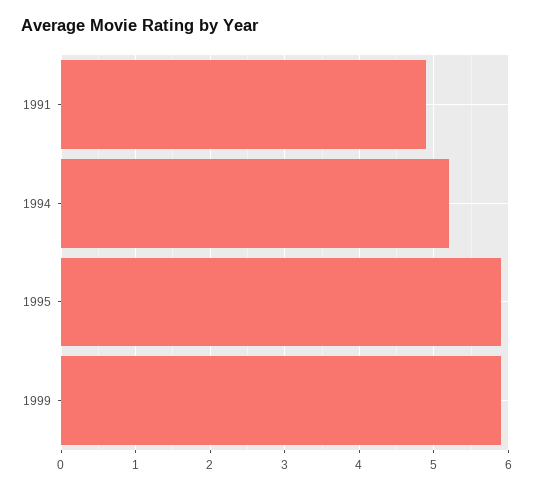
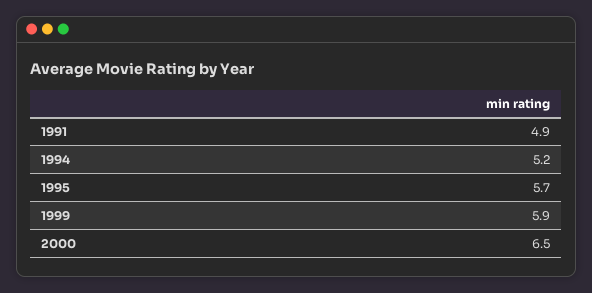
1995: 5.9 -> 5.7
2000: none -> 6.5

